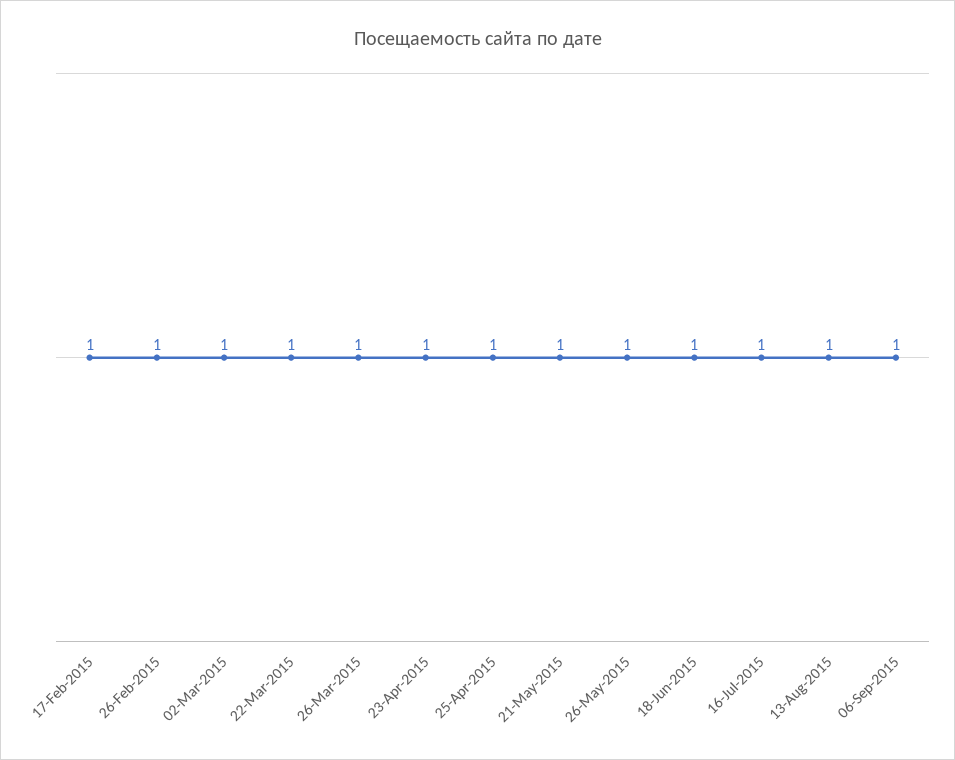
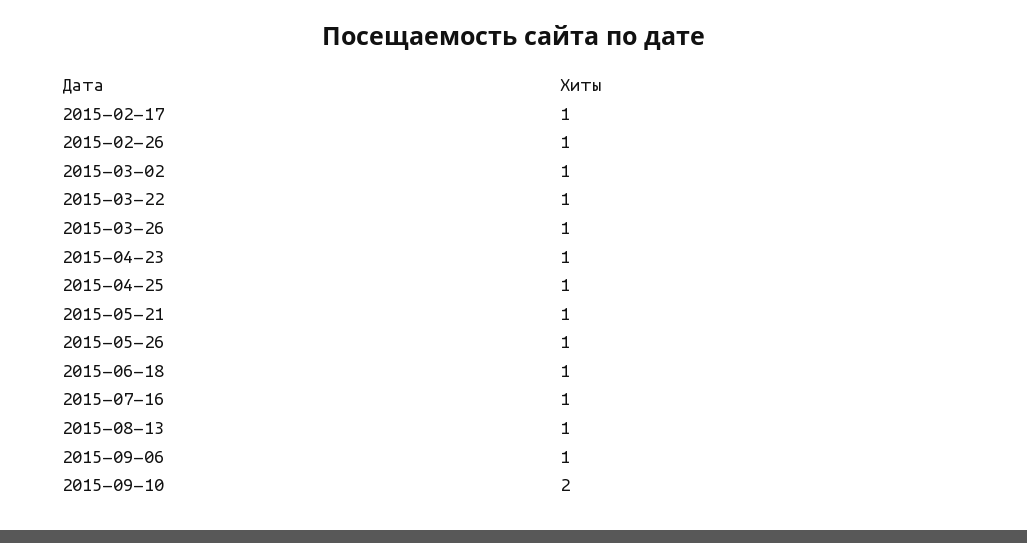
2015-09-10: none -> 2

